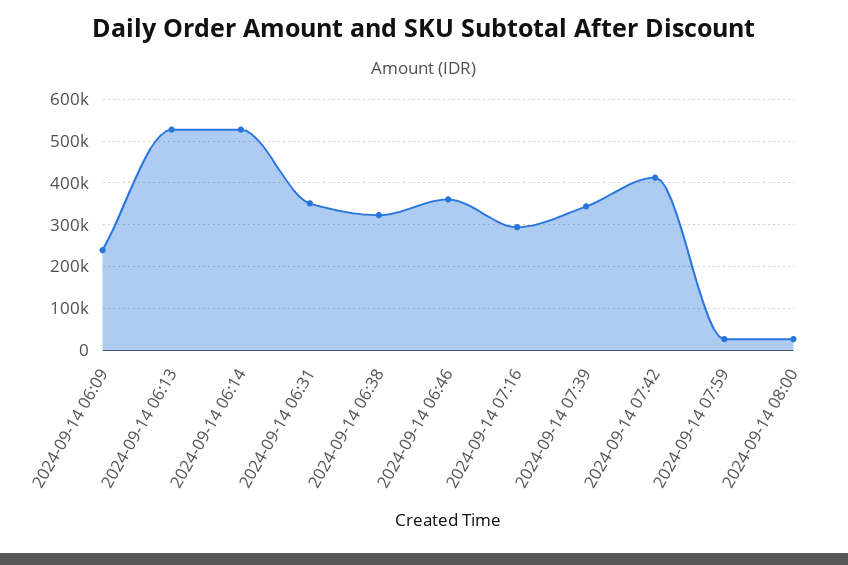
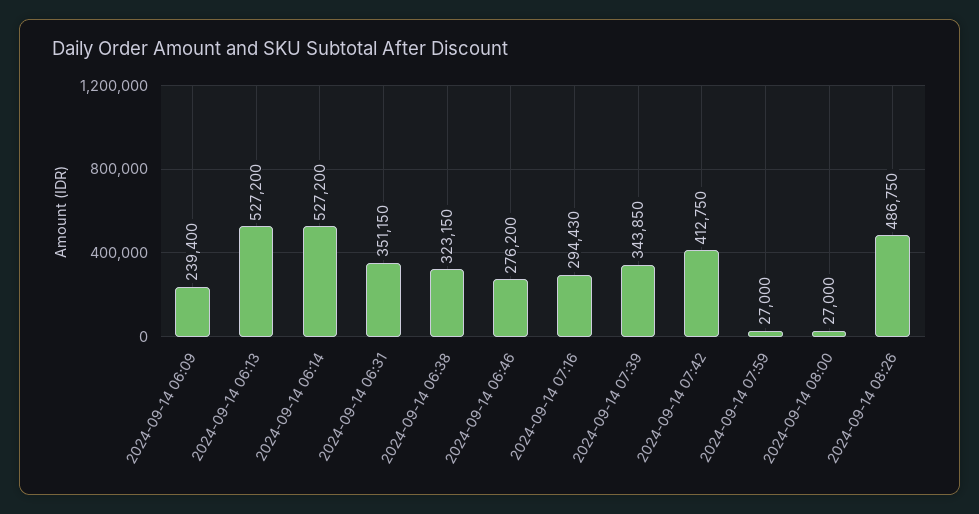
2024-09-14 06:46: 360000 -> 276200
2024-09-14 08:26: none -> 486750

